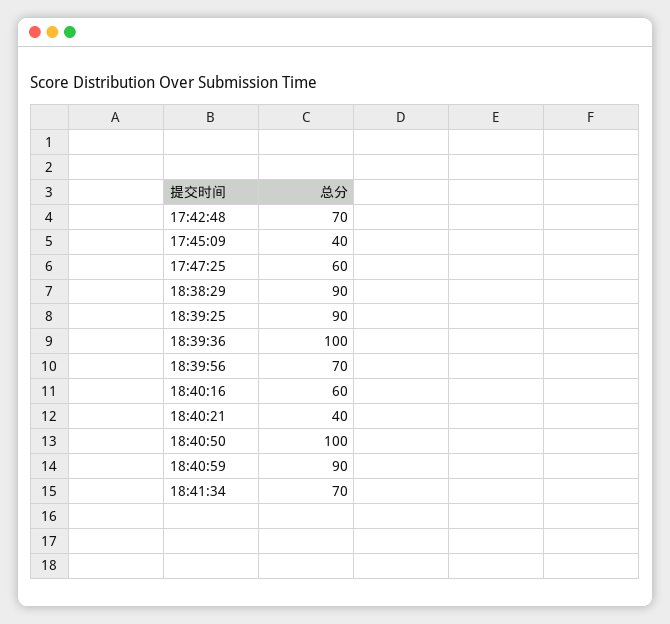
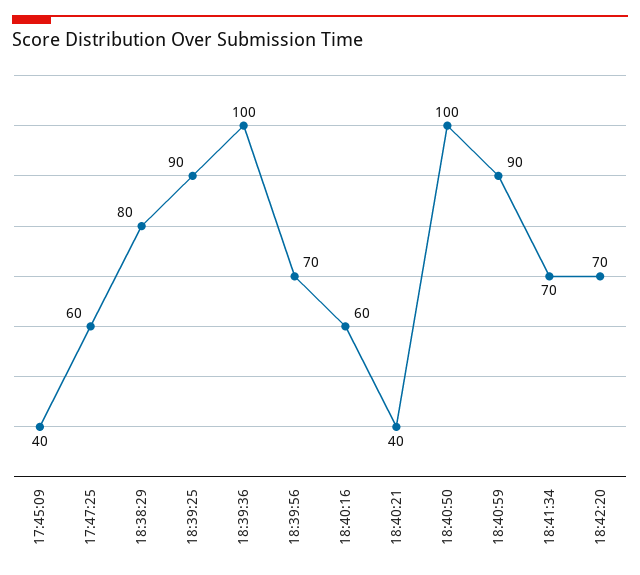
17:42:48: 70 -> none
18:38:29: 90 -> 80
18:42:20: none -> 70

